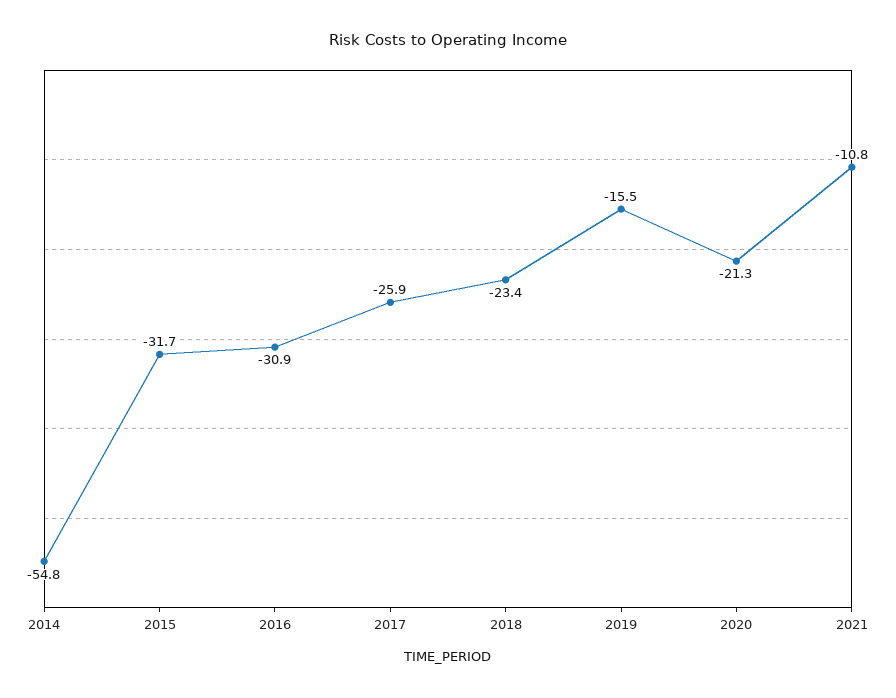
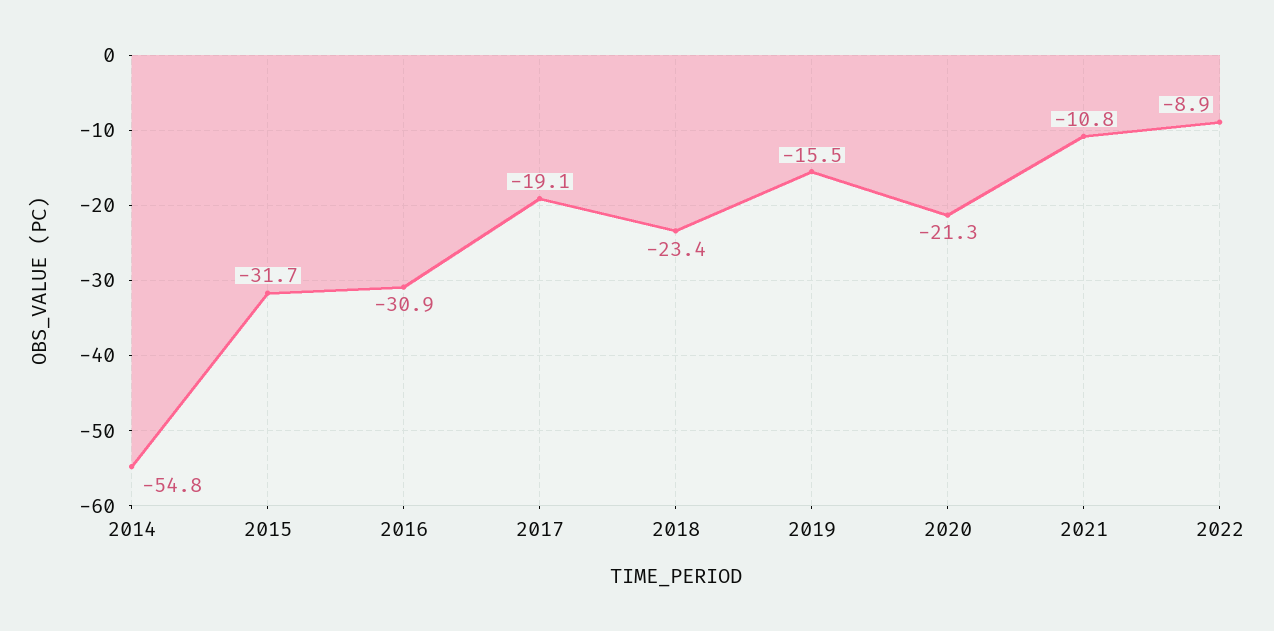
2017: -25.9 -> -19.1
2022: none -> -8.9

